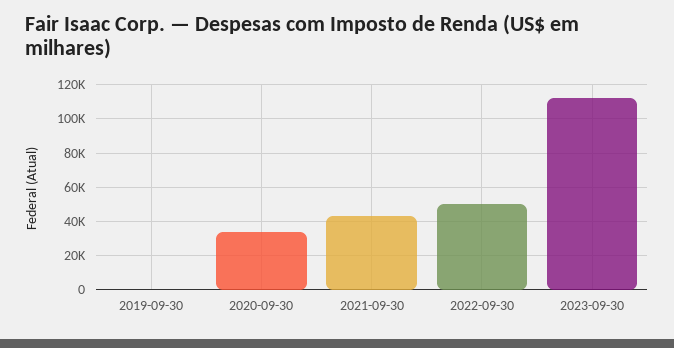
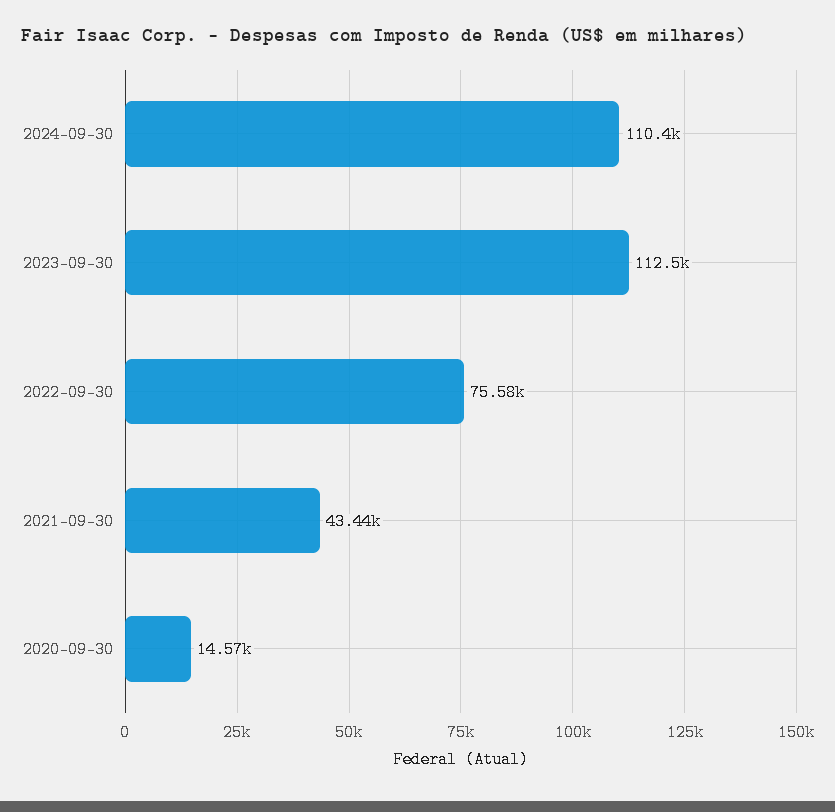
2019-09-30: 0 -> none
2020-09-30: 35000 -> 14570
2022-09-30: 50000 -> 75580
2024-09-30: none -> 110400

